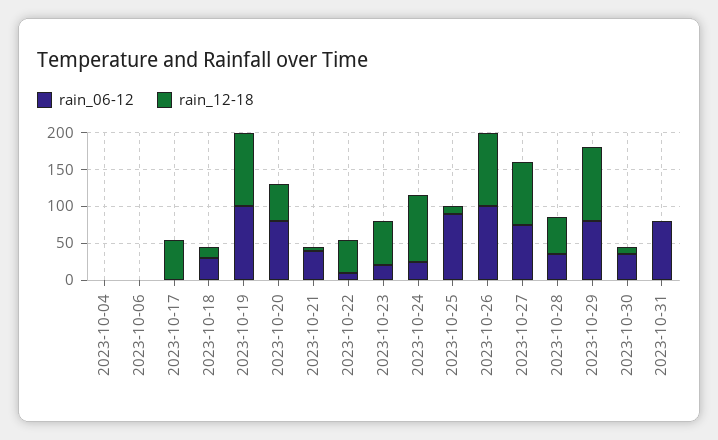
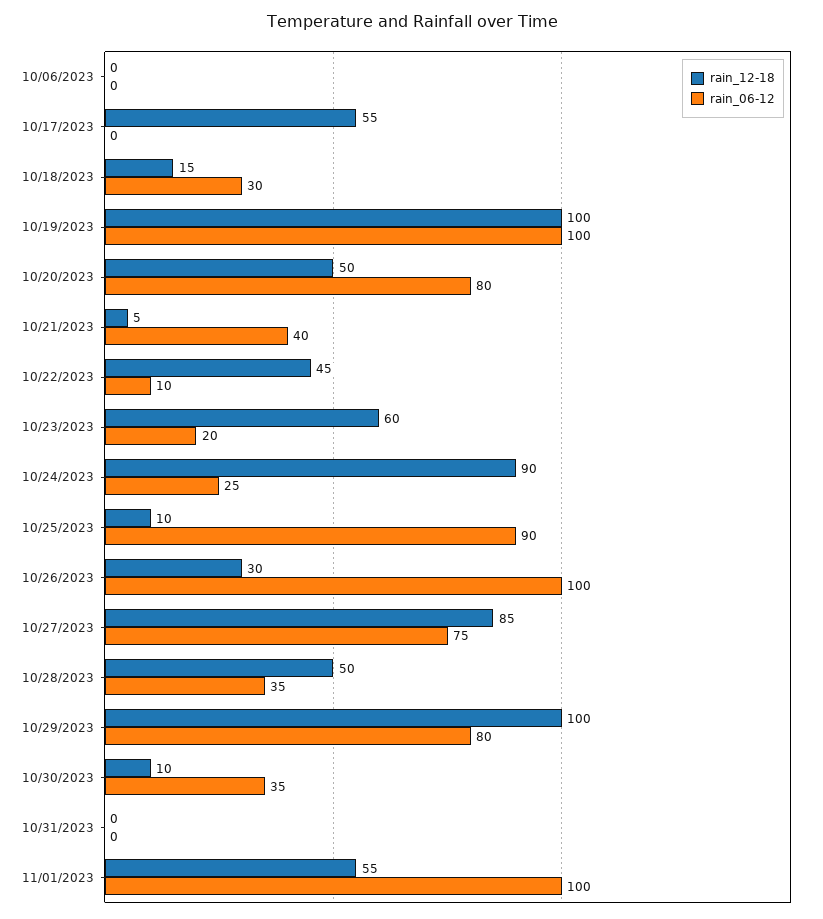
rain_06-12, 2023-10-04: 0 -> none
rain_12-18, 2023-10-04: 0 -> none
rain_12-18, 2023-10-26: 100 -> 30
rain_06-12, 2023-10-31: 75 -> 0
rain_12-18, 11/01/2023: none -> 55
rain_06-12, 11/01/2023: none -> 100

